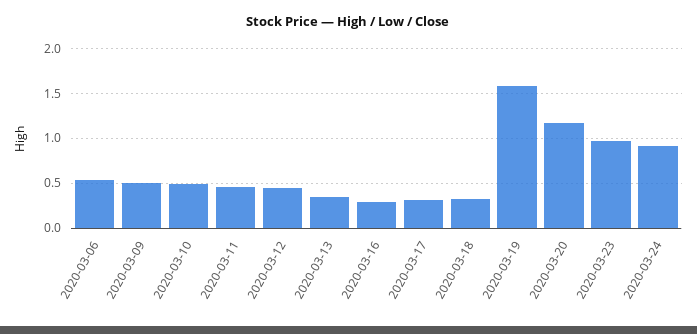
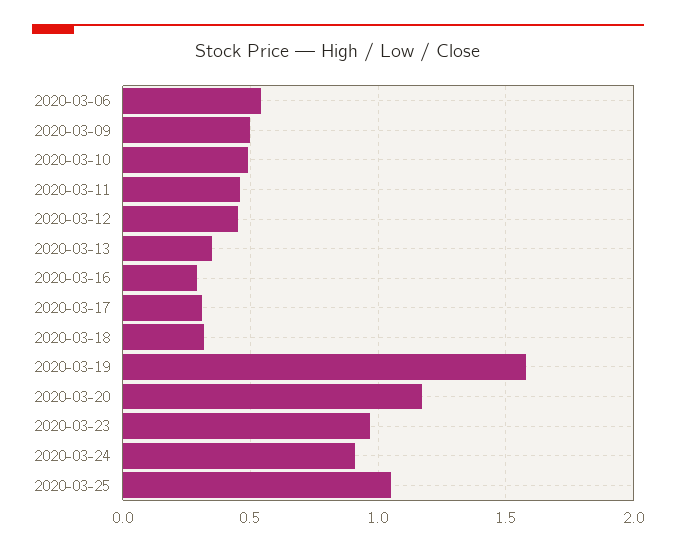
2020-03-25: none -> 1.05

